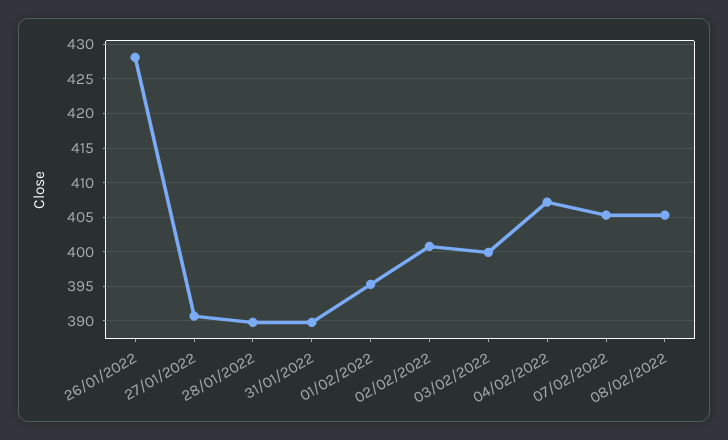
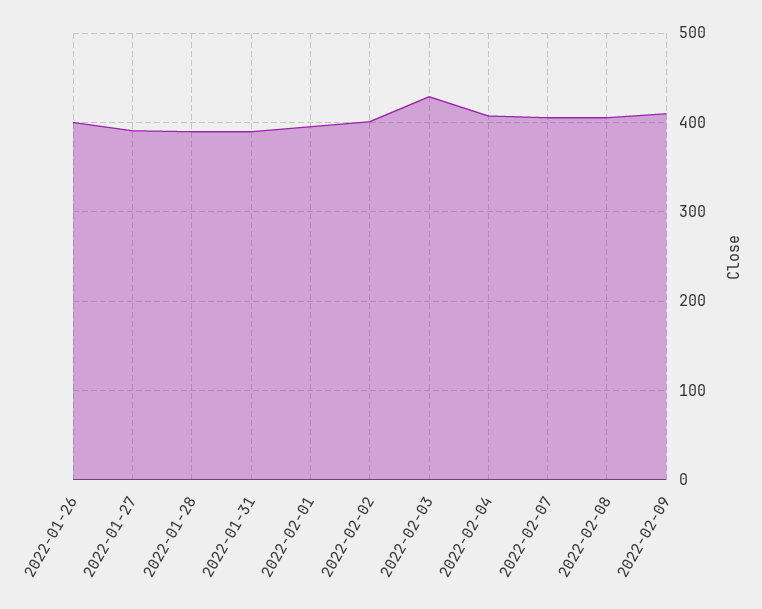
26/01/2022: 428 -> 400
03/02/2022: 400 -> 430
2022-02-09: none -> 410

